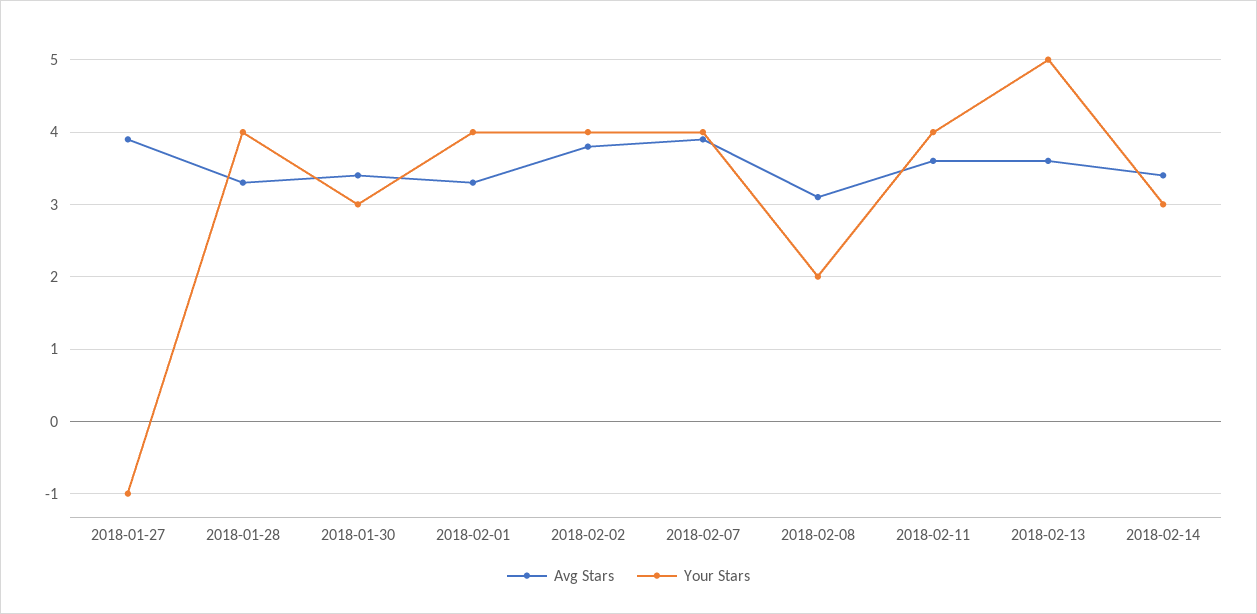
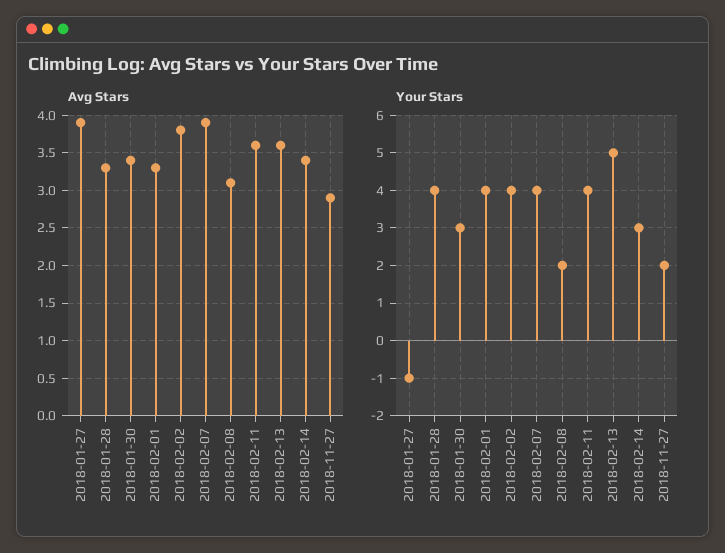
Avg Stars, 2018-11-27: none -> 2.9
Your Stars, 2018-11-27: none -> 2

